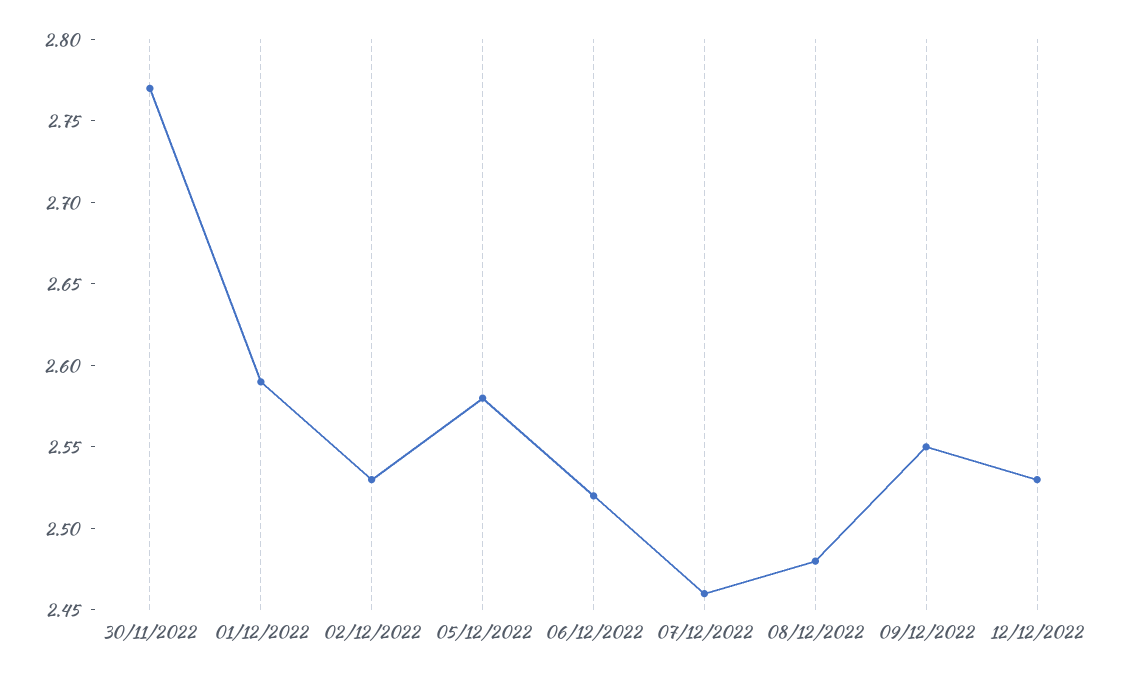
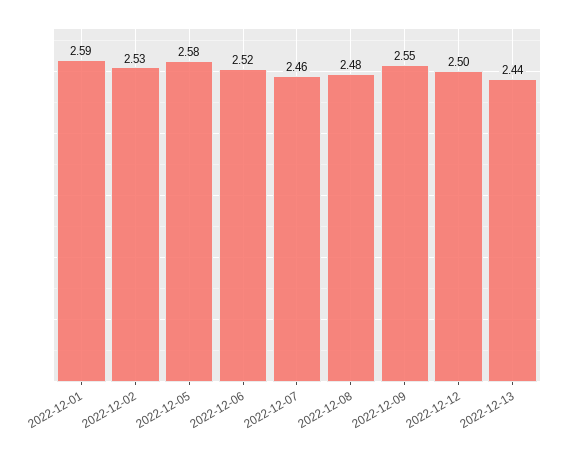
30/11/2022: 2.77 -> none
12/12/2022: 2.53 -> 2.5
2022-12-13: none -> 2.44

